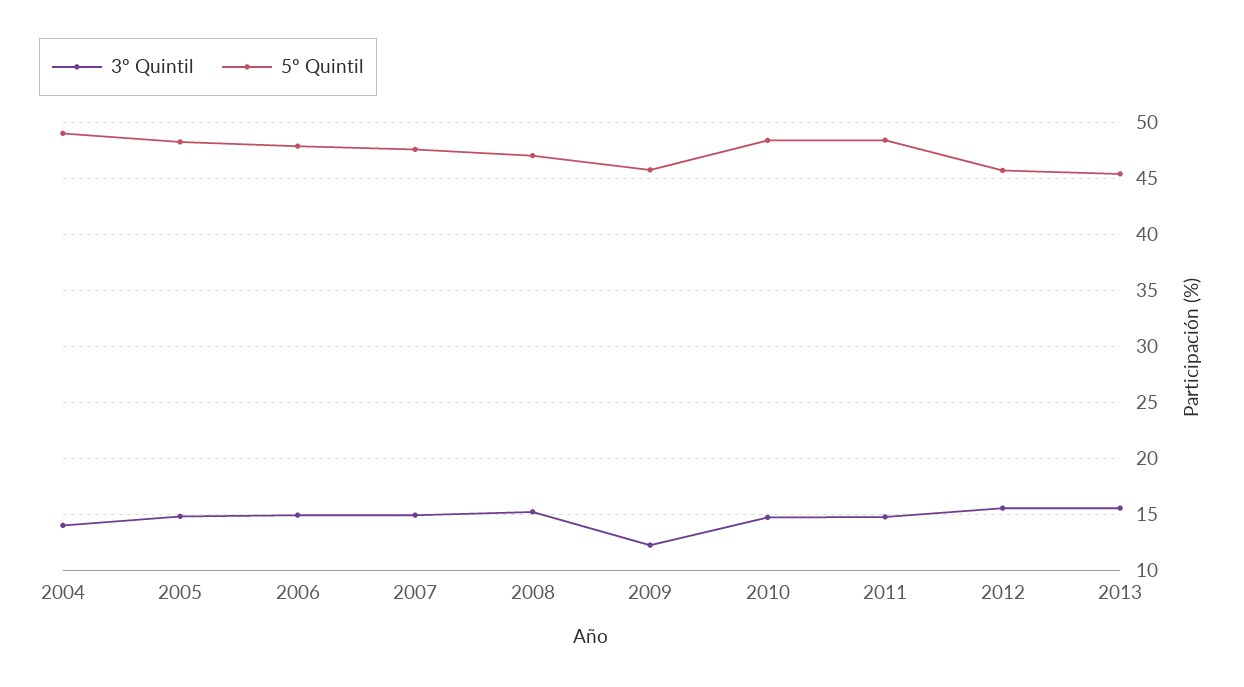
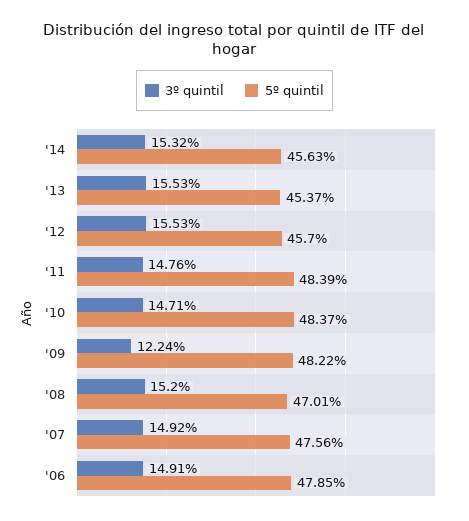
3º Quintil, 2004: 14 -> none
5º Quintil, 2004: 49 -> none
3º Quintil, 2005: 15 -> none
5º Quintil, 2005: 48 -> none
5º Quintil, 2009: 46 -> 48.22
3º Quintil, '14: none -> 15.32
5º Quintil, '14: none -> 45.63

